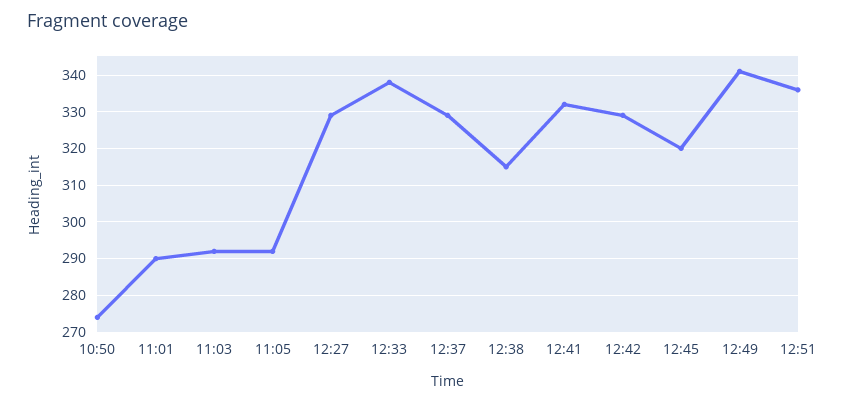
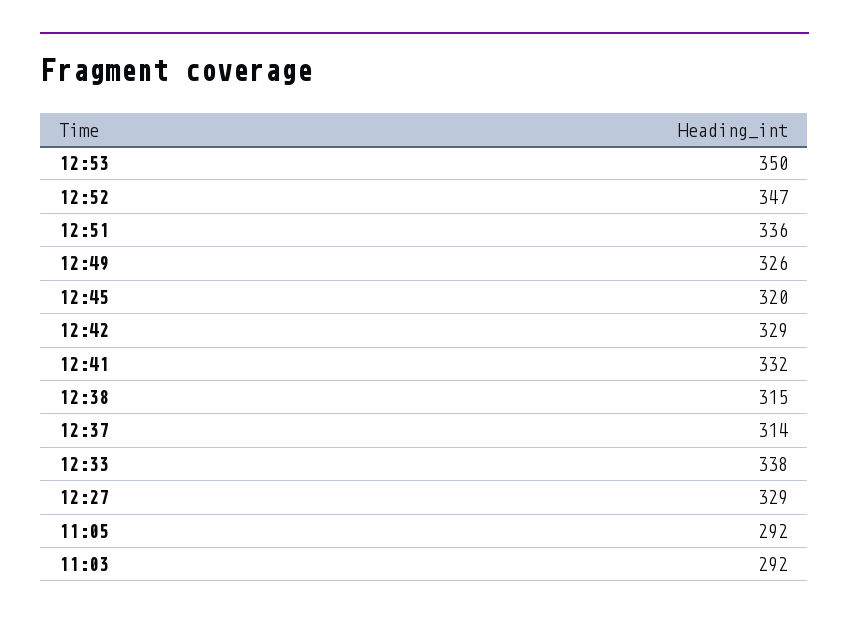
10:50: 275 -> none
11:01: 290 -> none
12:37: 330 -> 314
12:49: 340 -> 326
12:53: none -> 350
12:52: none -> 347

